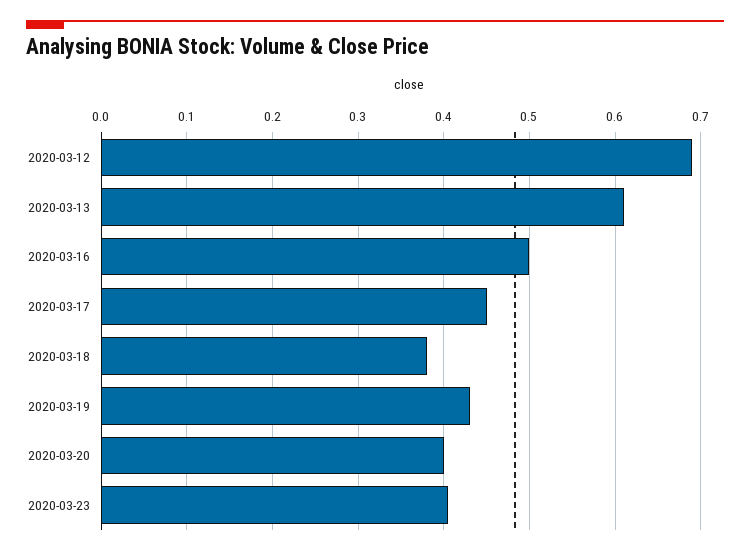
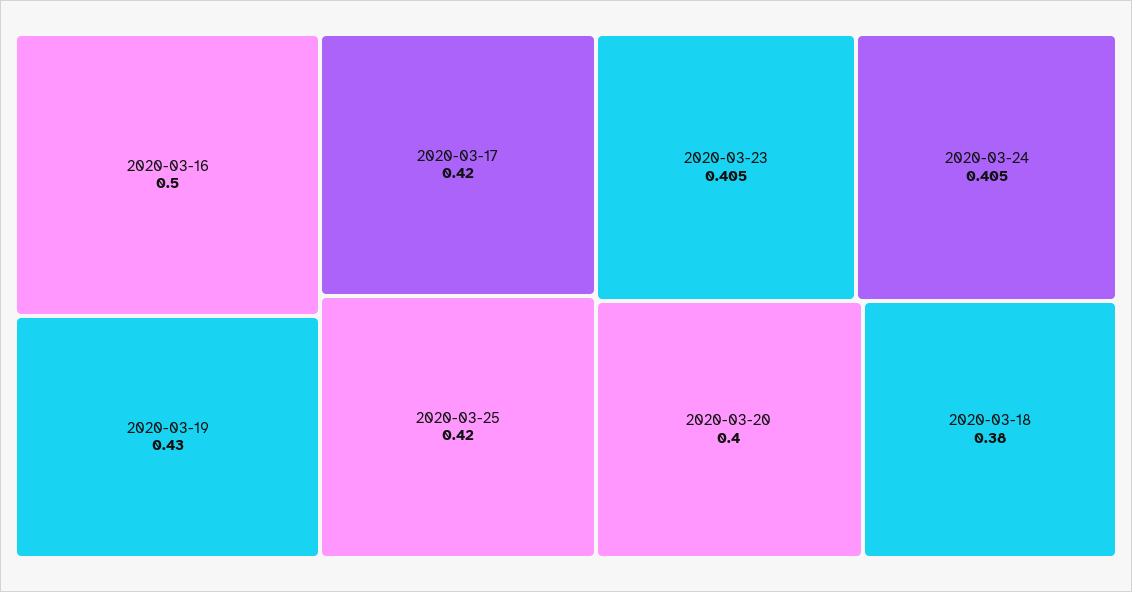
2020-03-12: 0.69 -> none
2020-03-13: 0.61 -> none
2020-03-17: 0.45 -> 0.42
2020-03-25: none -> 0.42
2020-03-24: none -> 0.405

